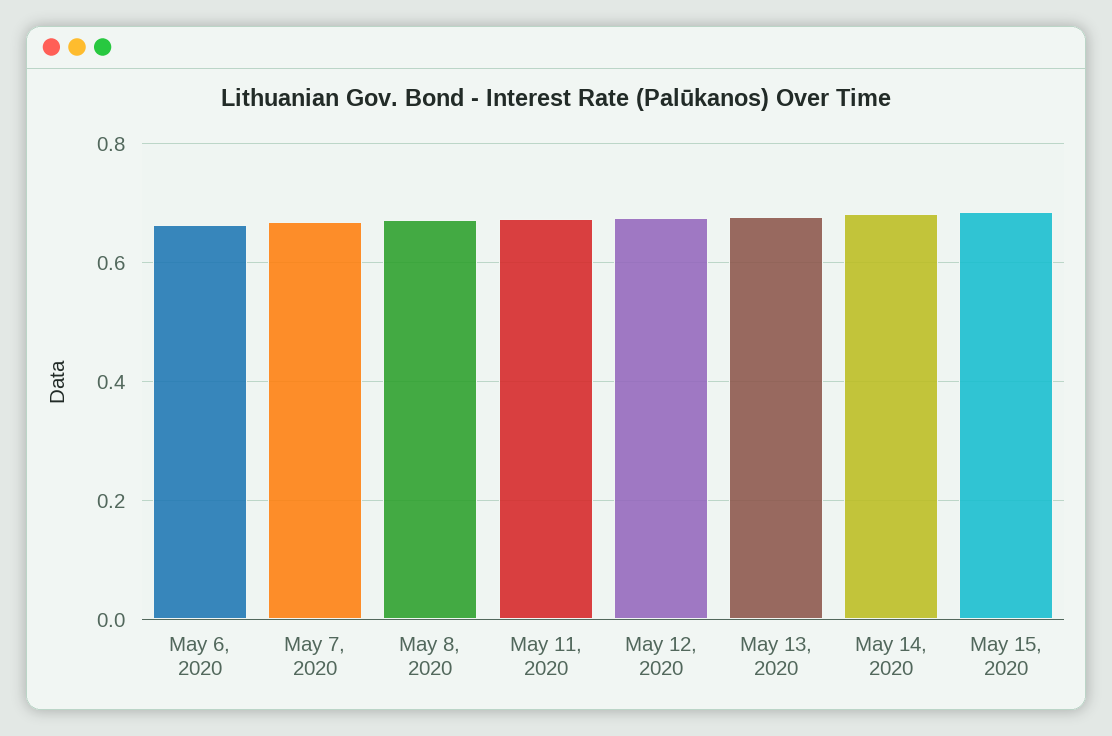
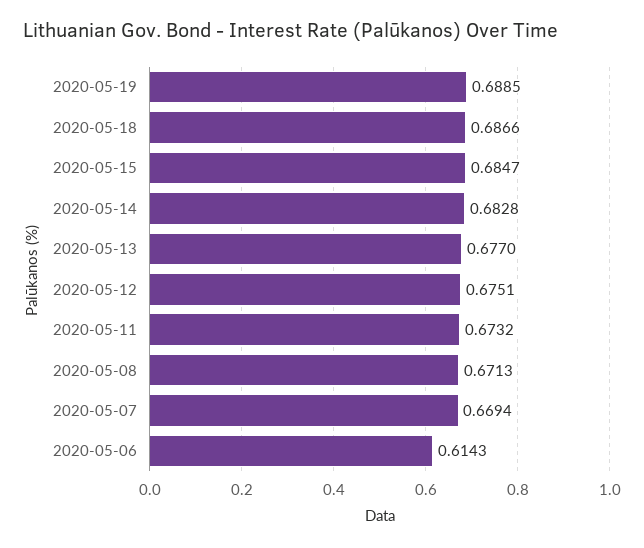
May 6, 2020: 0.66 -> 0.6143
2020-05-19: none -> 0.6885
2020-05-18: none -> 0.6866

